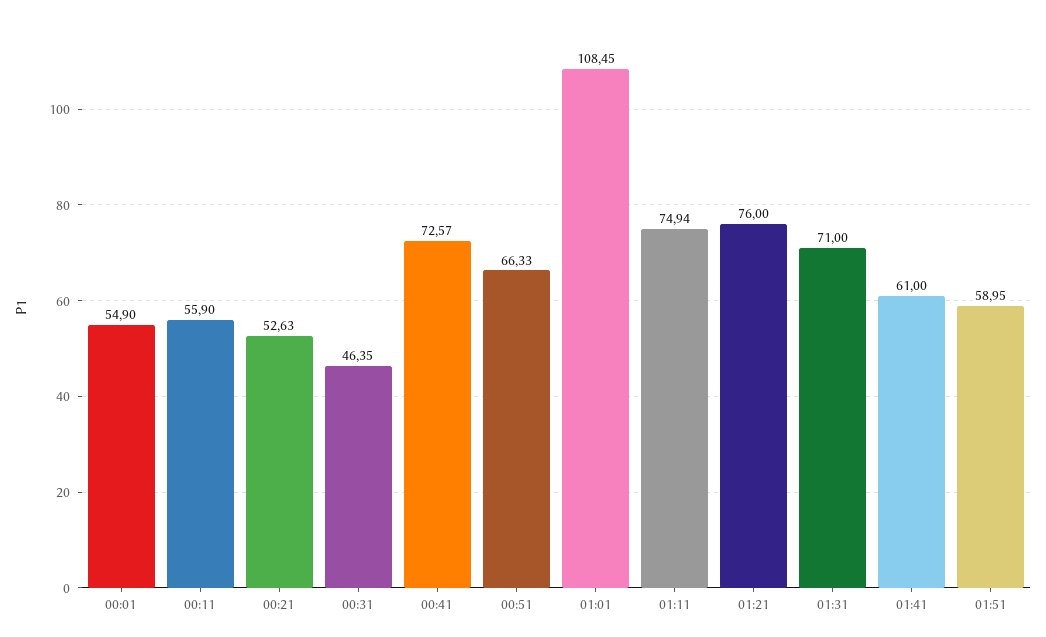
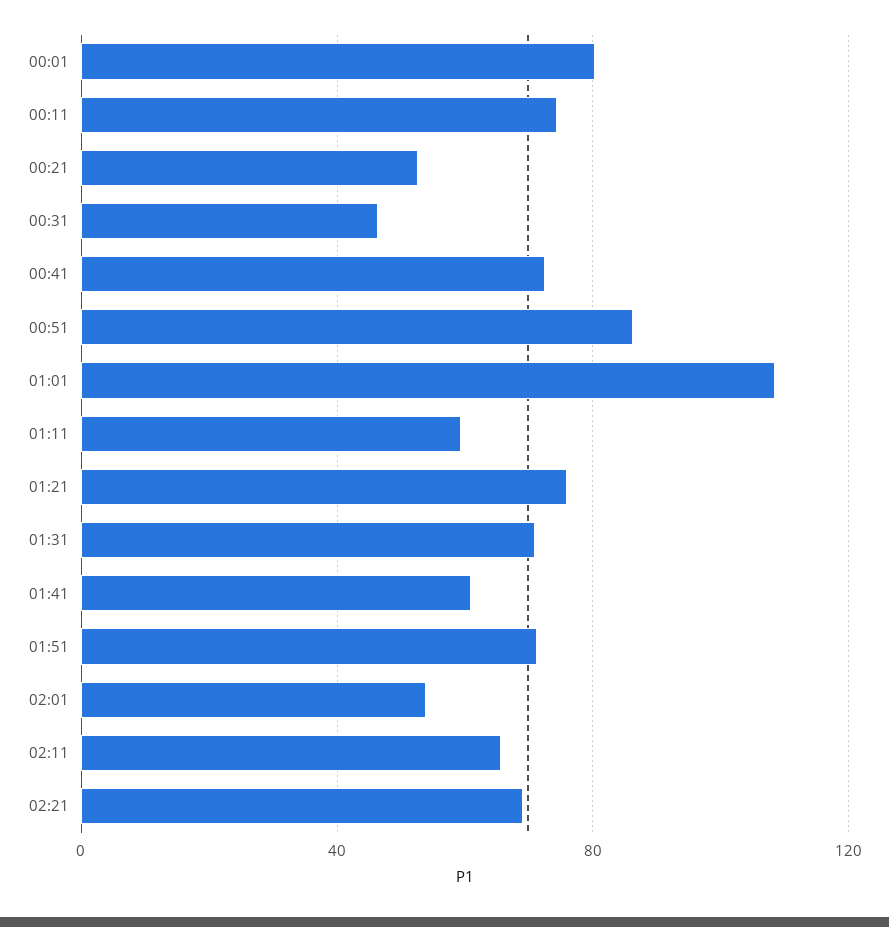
00:01: 54.9 -> 80
00:11: 55.9 -> 75
00:51: 66.33 -> 85
01:11: 74.94 -> 60
01:51: 58.95 -> 70
02:01: none -> 55
02:11: none -> 65
02:21: none -> 70

